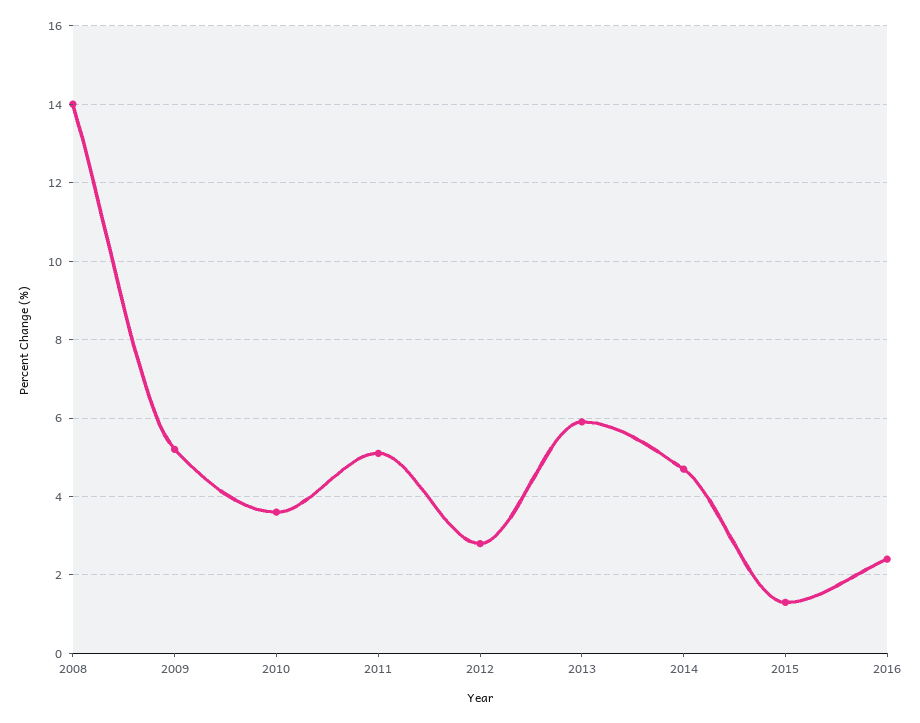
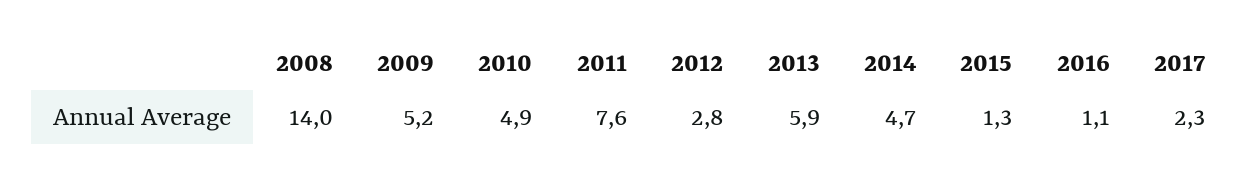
2010: 3.5 -> 4.9
2011: 5 -> 7.6
2016: 2.5 -> 1.1
2017: none -> 2.3

